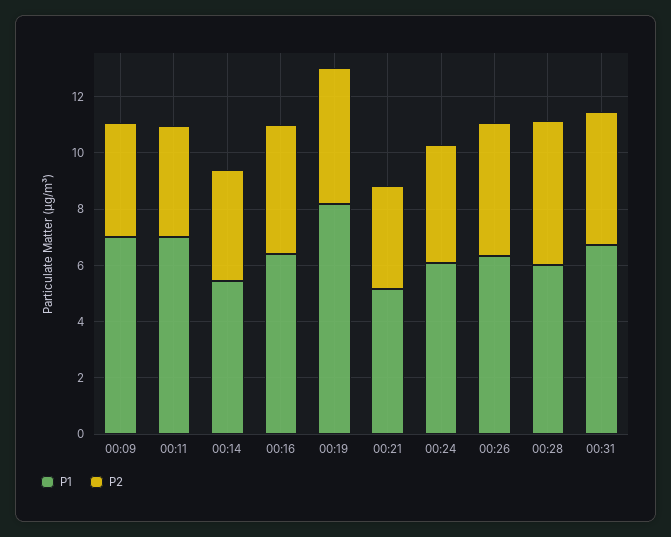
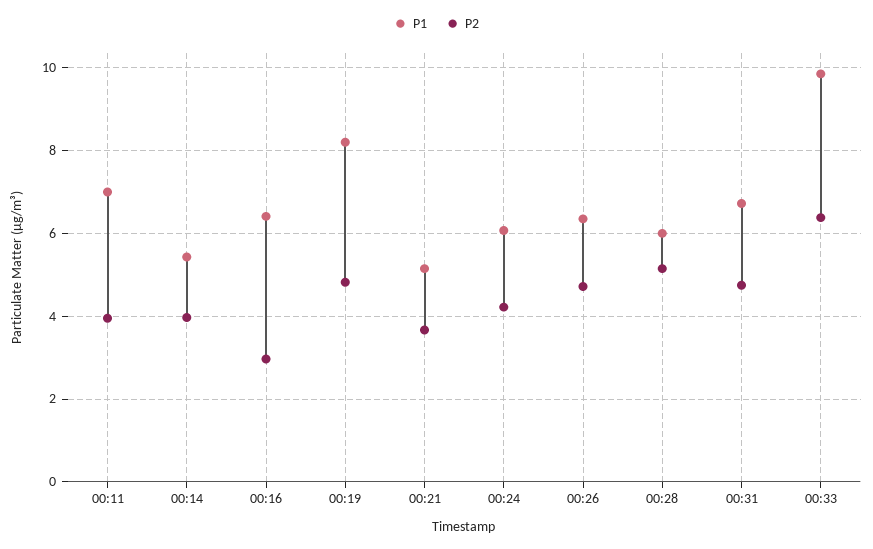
P1, 00:09: 7 -> none
P2, 00:09: 4 -> none
P2, 00:16: 4.5 -> 3
P1, 00:33: none -> 9.8
P2, 00:33: none -> 6.4

